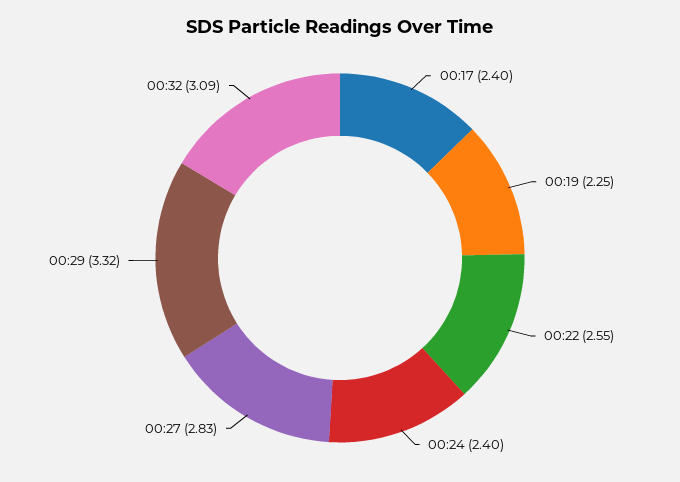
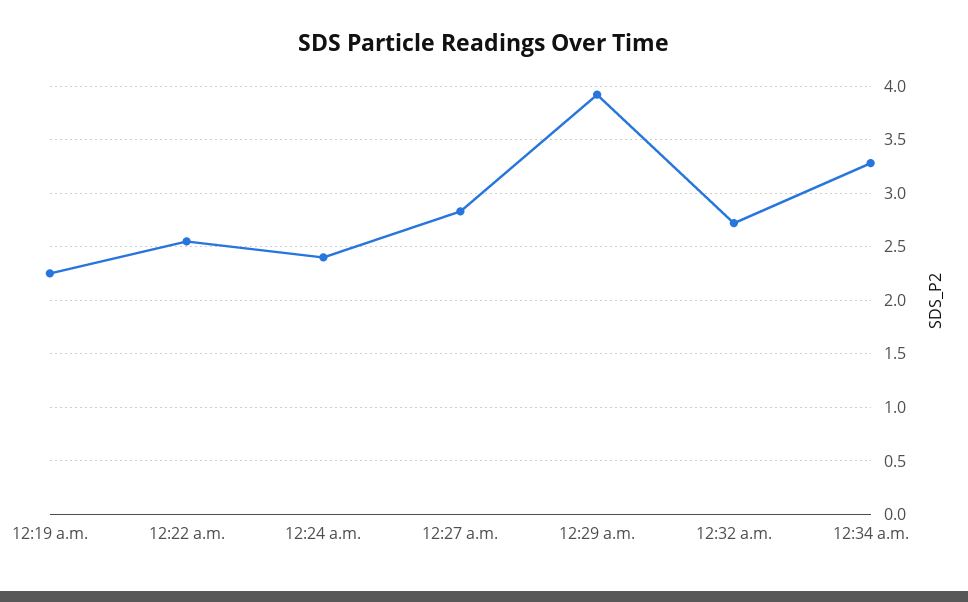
00:17: 2.4 -> none
00:29: 3.32 -> 3.9
00:32: 3.09 -> 2.7
12:34 a.m.: none -> 3.3

